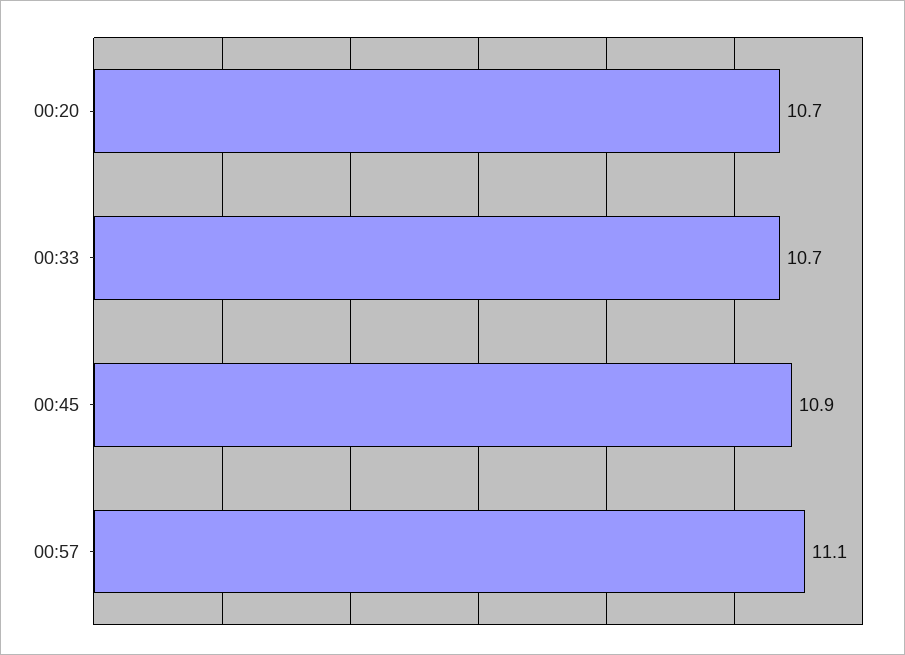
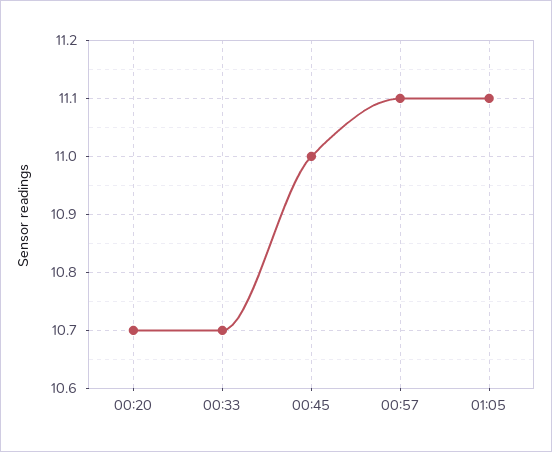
00:45: 10.9 -> 11
01:05: none -> 11.1

